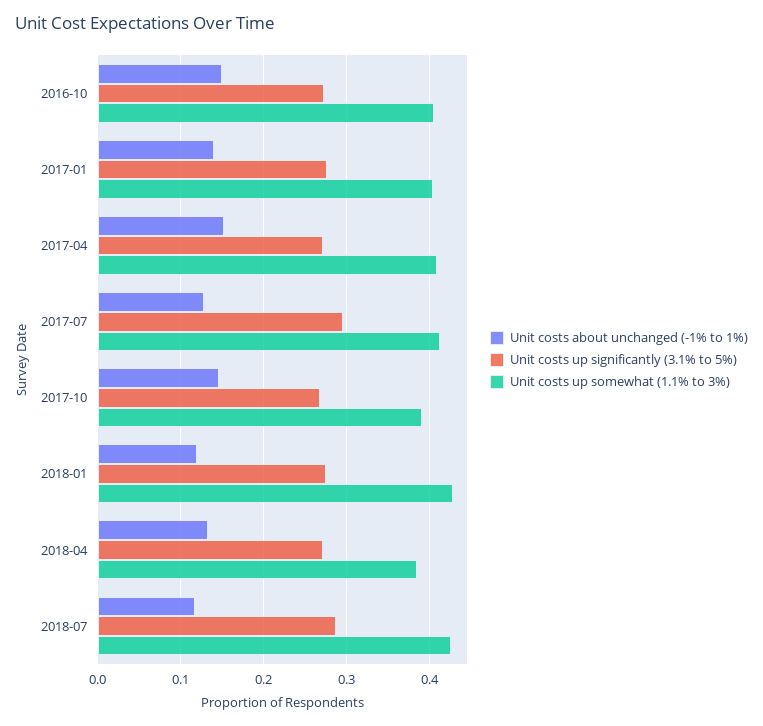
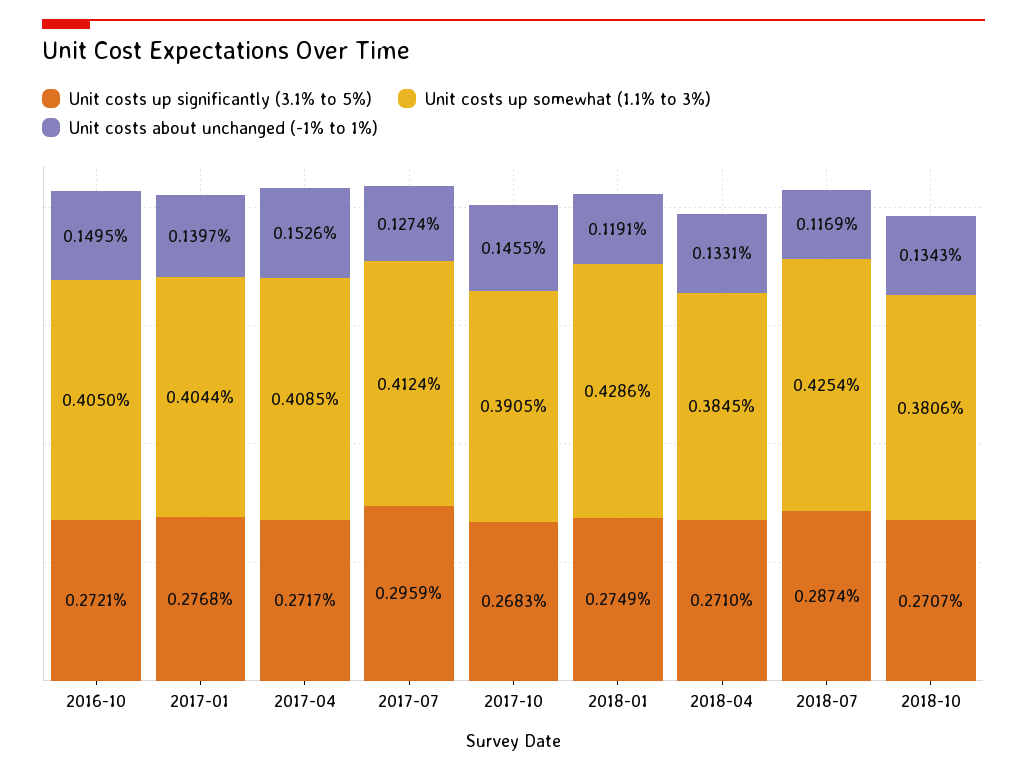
Unit costs up significantly (3.1% to 5%), 2018-10: none -> 0.2707
Unit costs up somewhat (1.1% to 3%), 2018-10: none -> 0.3806
Unit costs about unchanged (-1% to 1%), 2018-10: none -> 0.1343

